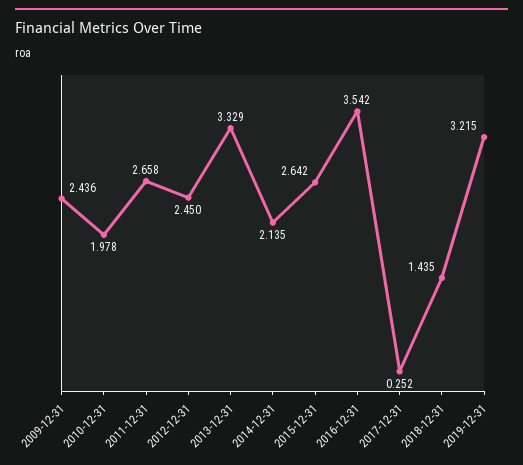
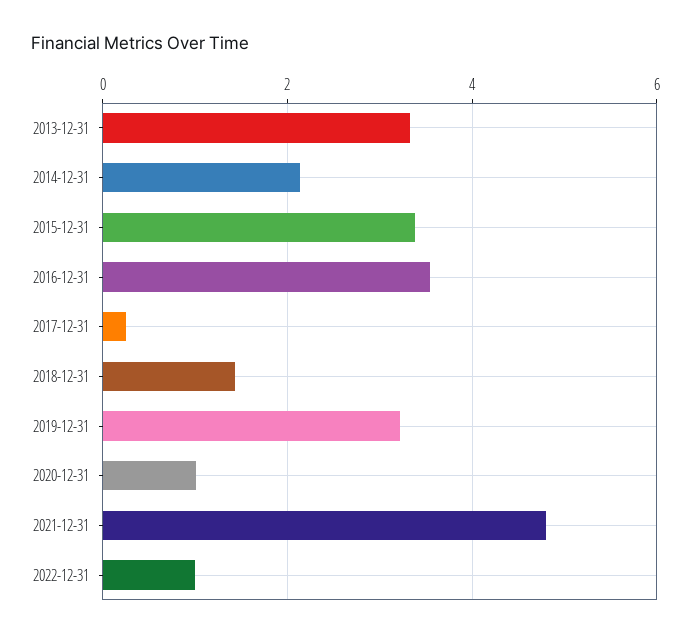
2009-12-31: 2.436 -> none
2010-12-31: 1.978 -> none
2011-12-31: 2.658 -> none
2012-12-31: 2.45 -> none
2015-12-31: 2.642 -> 3.4
2020-12-31: none -> 1
2021-12-31: none -> 4.8
2022-12-31: none -> 1

